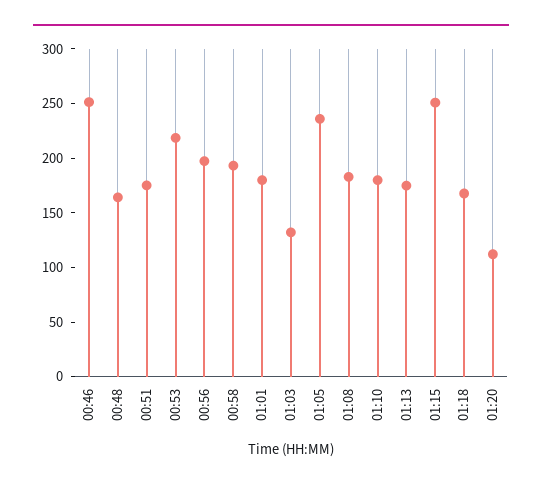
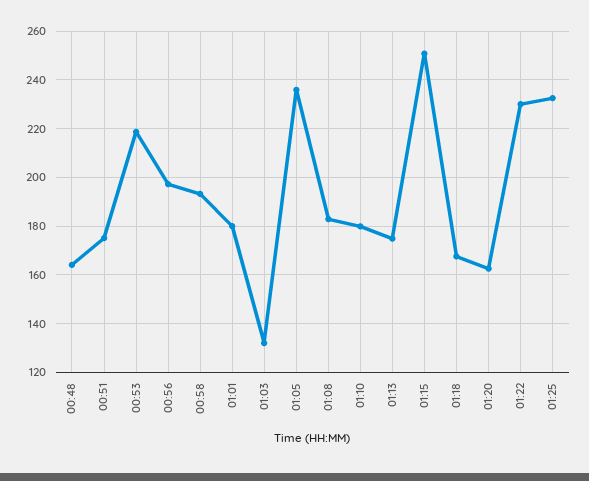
00:46: 250 -> none
01:20: 110 -> 162.5
01:22: none -> 230
01:25: none -> 232.5

